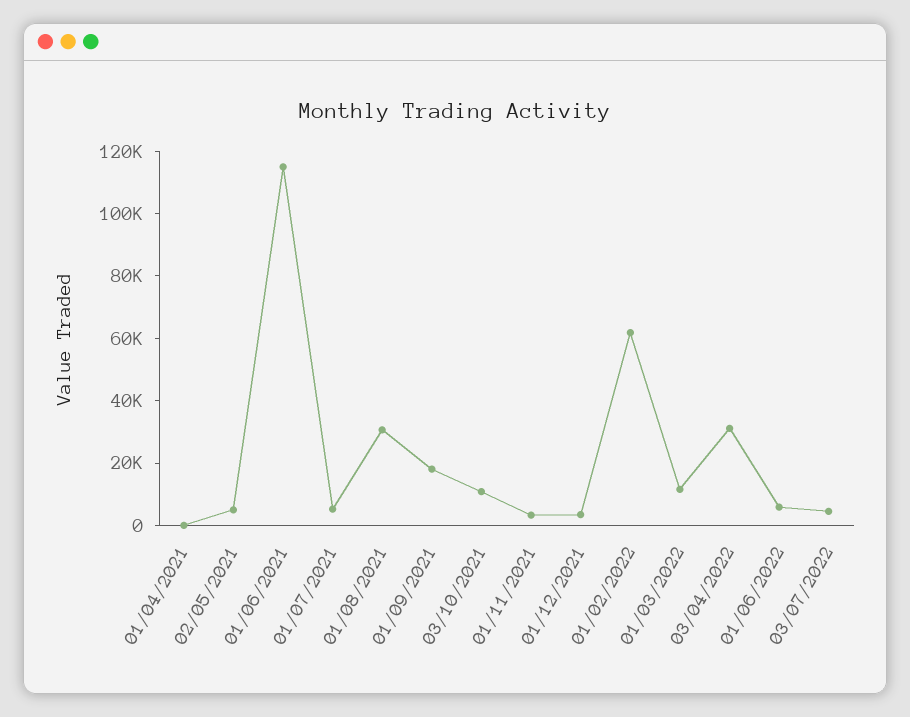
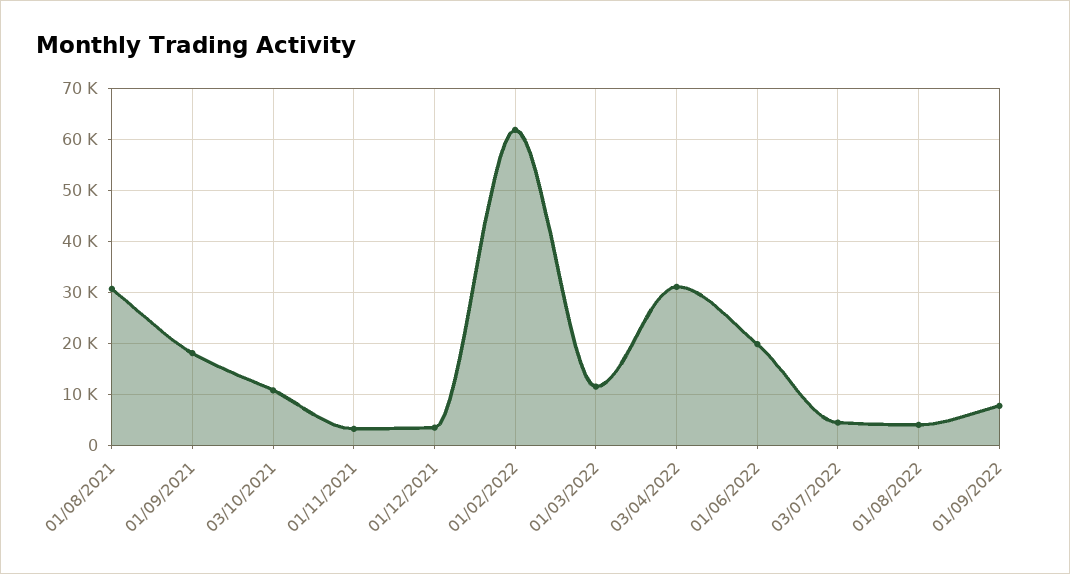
01/04/2021: 0 -> none
02/05/2021: 5000 -> none
01/06/2021: 115000 -> none
01/07/2021: 5000 -> none
01/06/2022: 5000 -> 20000
01/08/2022: none -> 4000
01/09/2022: none -> 8000

